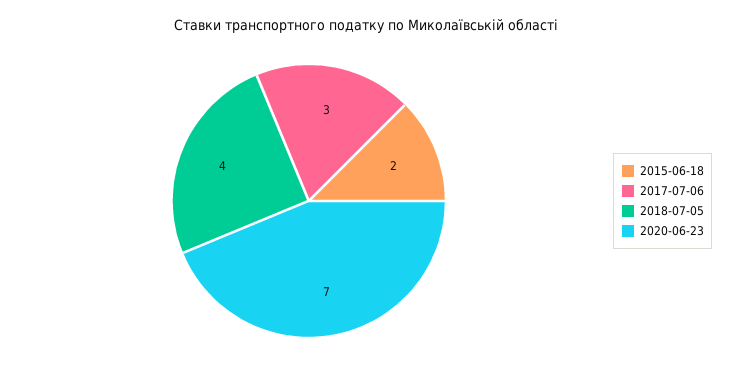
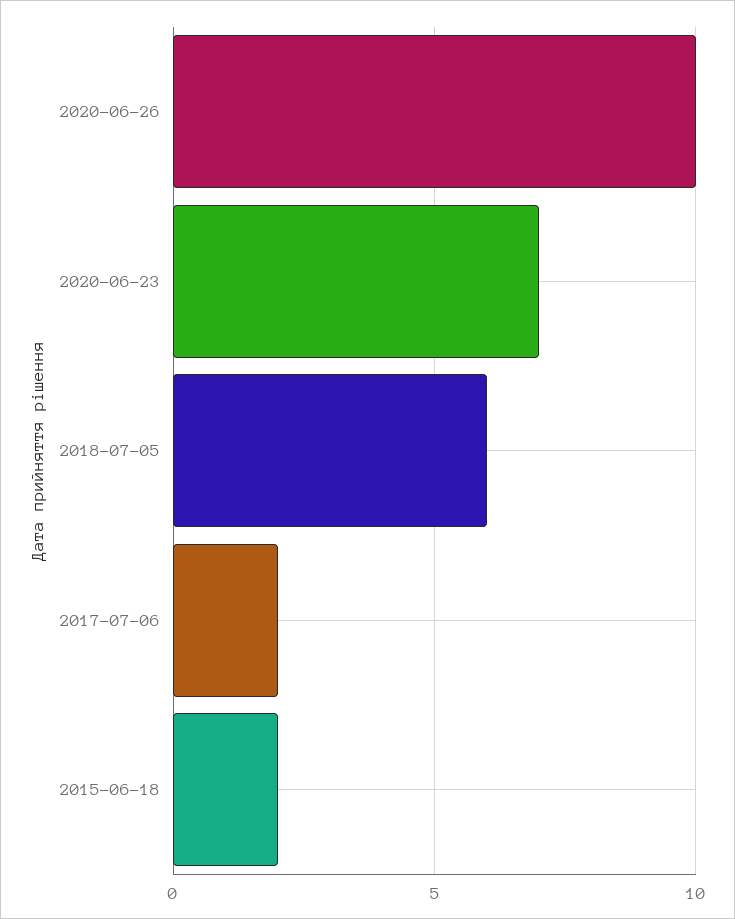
2017-07-06: 3 -> 2
2018-07-05: 4 -> 6
2020-06-26: none -> 10

